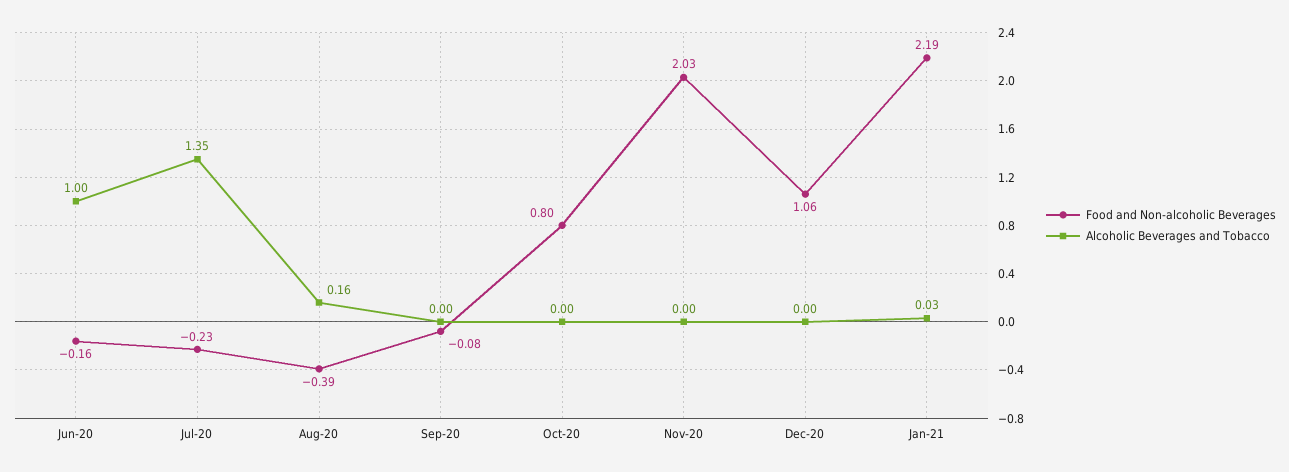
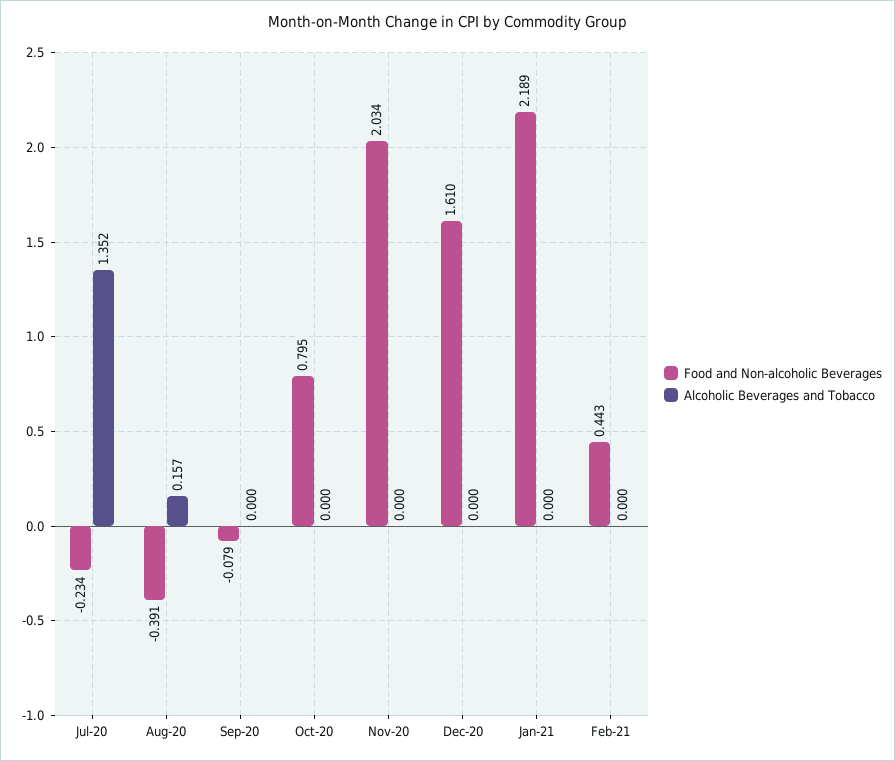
Food and Non-alcoholic Beverages, Jun-20: -0.16 -> none
Alcoholic Beverages and Tobacco, Jun-20: 1 -> none
Food and Non-alcoholic Beverages, Dec-20: 1.06 -> 1.61
Alcoholic Beverages and Tobacco, Jan-21: 0.03 -> 0
Food and Non-alcoholic Beverages, Feb-21: none -> 0.443
Alcoholic Beverages and Tobacco, Feb-21: none -> 0

